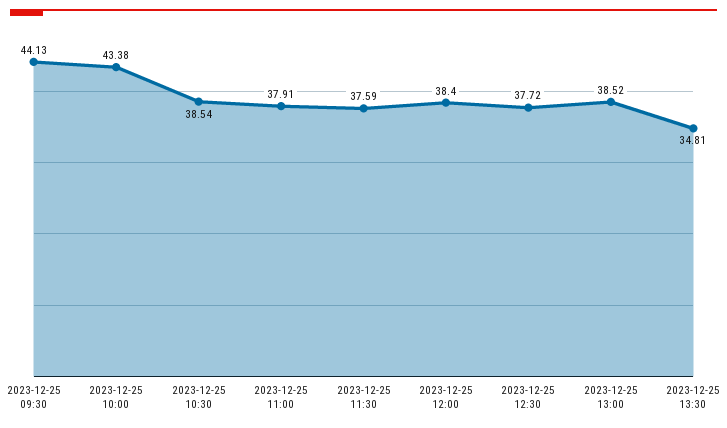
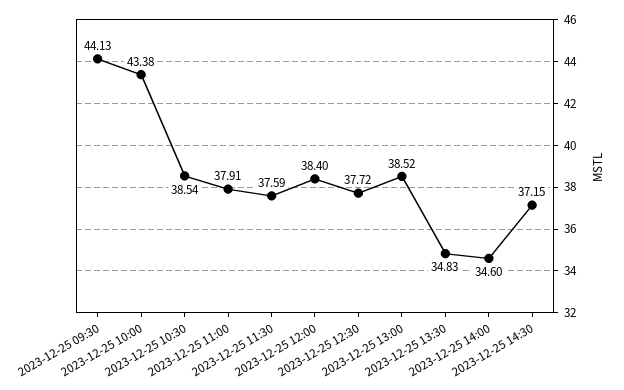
2023-12-25 13:30: 34.81 -> 34.83
2023-12-25 14:00: none -> 34.6
2023-12-25 14:30: none -> 37.15

